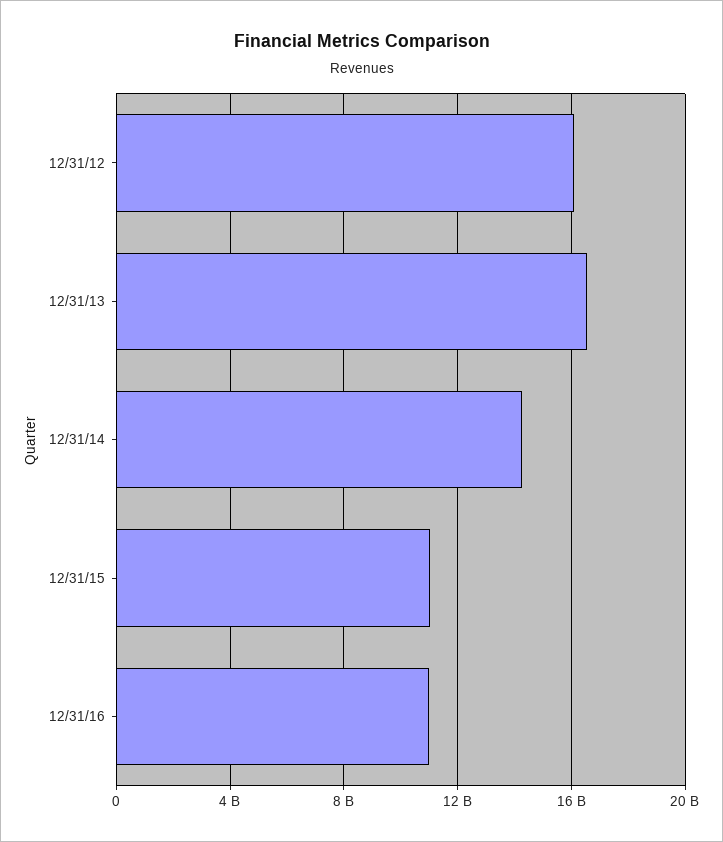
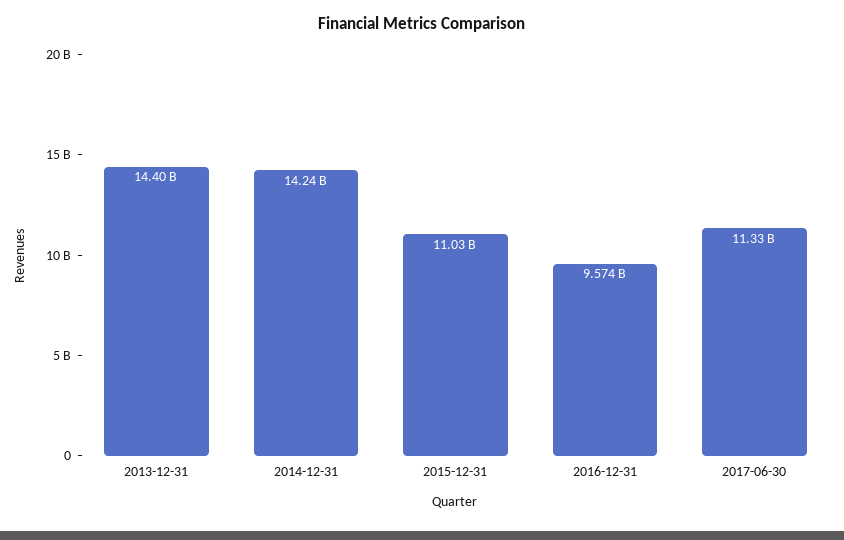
12/31/12: 16000000000 -> none
12/31/13: 16500000000 -> 14400000000
12/31/16: 11000000000 -> 9574000000
2017-06-30: none -> 11330000000

